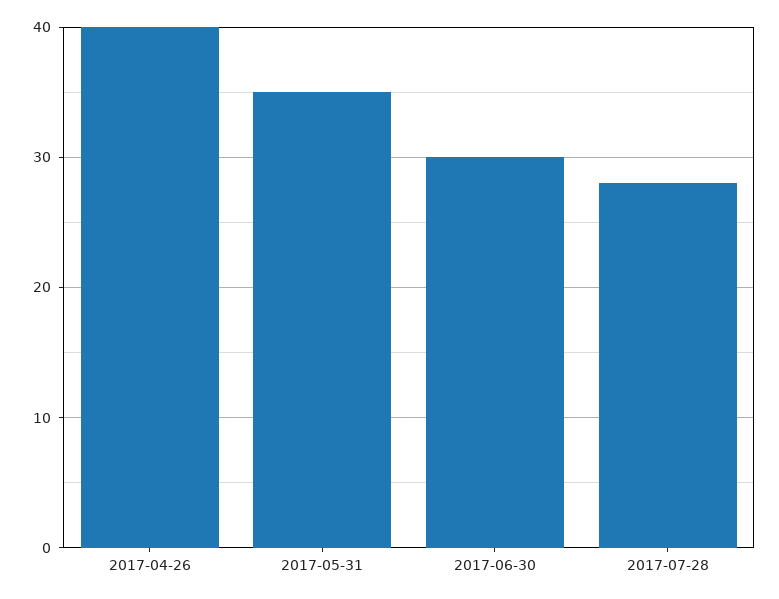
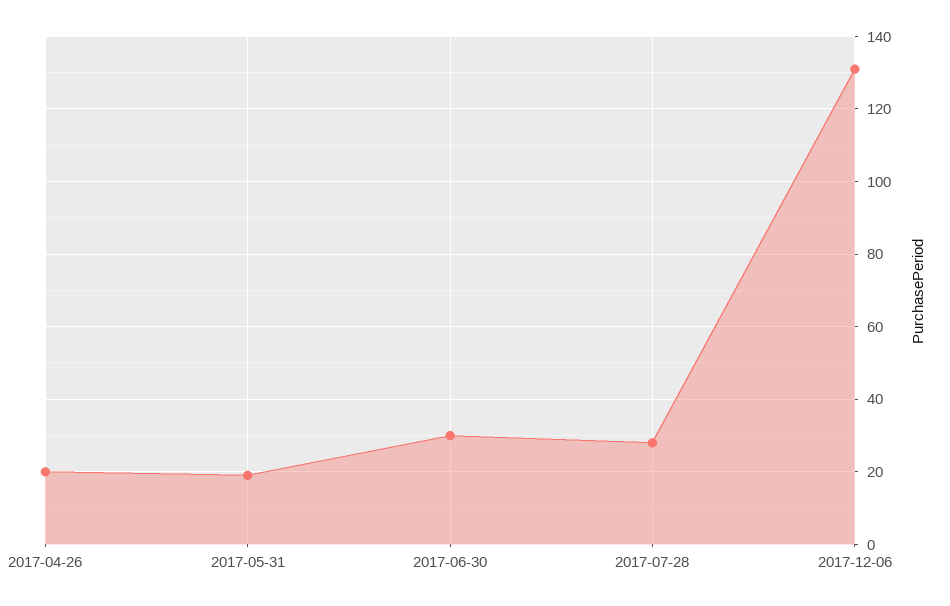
2017-04-26: 40 -> 20
2017-05-31: 35 -> 20
2017-12-06: none -> 130

